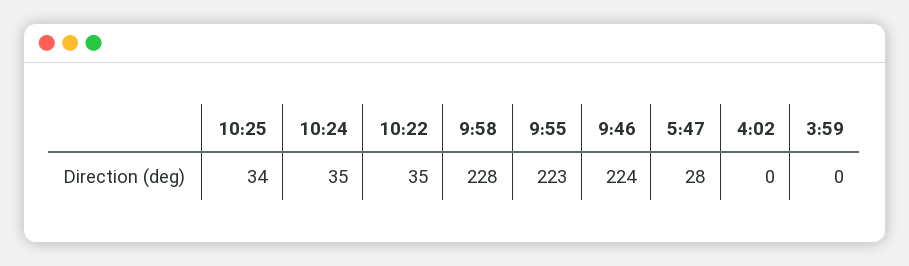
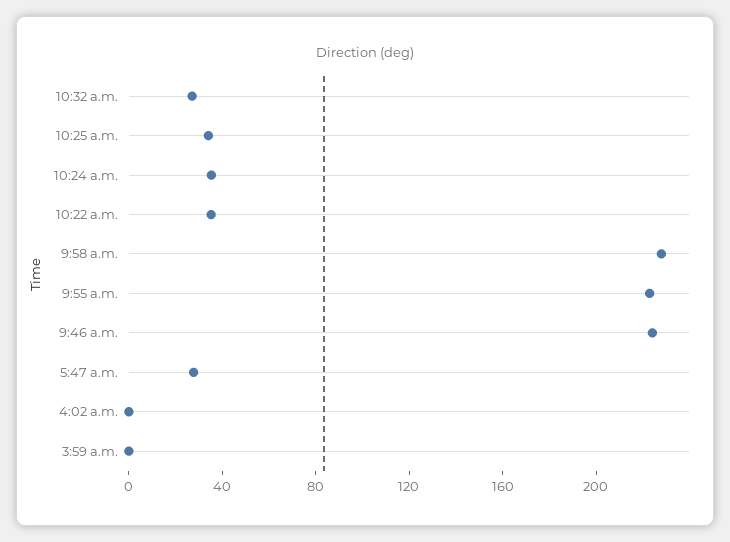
10:32 a.m.: none -> 30

